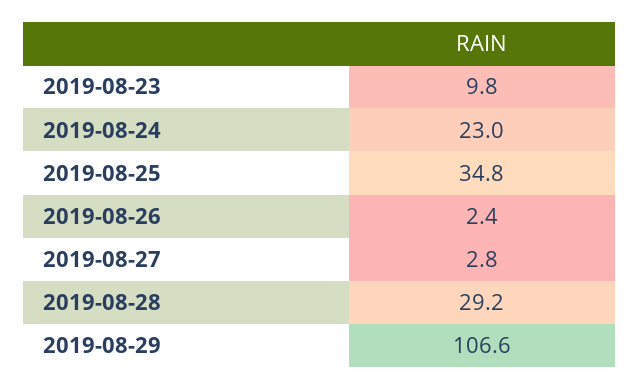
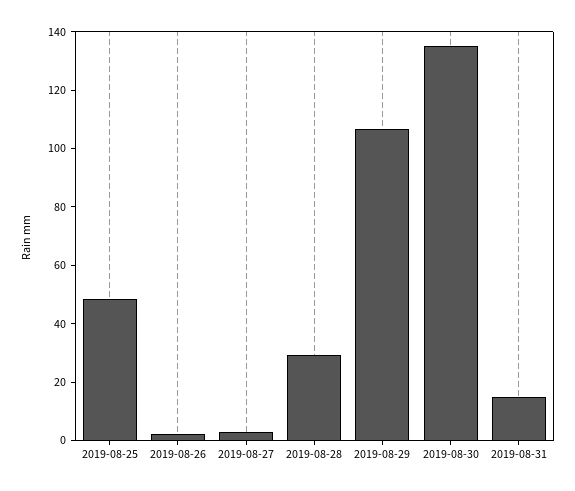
2019-08-23: 9.8 -> none
2019-08-24: 23 -> none
2019-08-25: 34.8 -> 50
2019-08-30: none -> 135
2019-08-31: none -> 15

